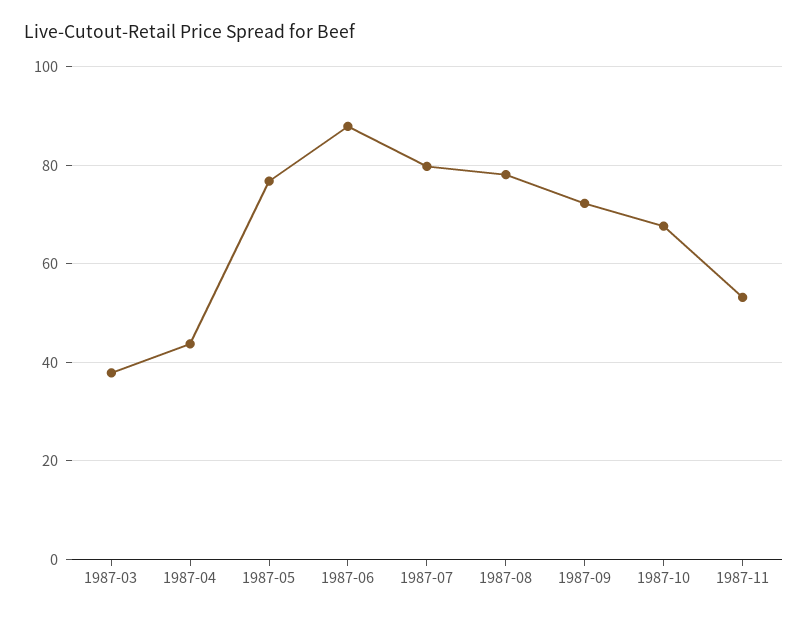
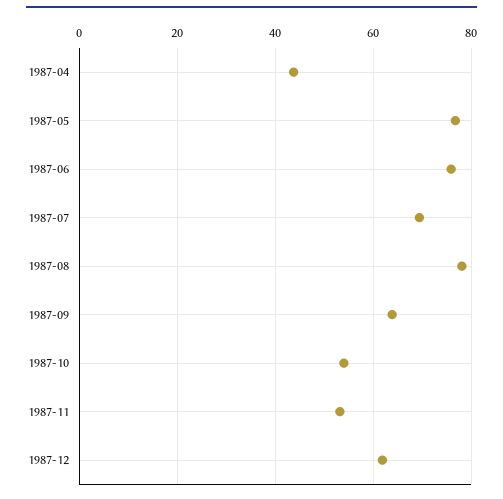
1987-03: 38 -> none
1987-06: 88 -> 76
1987-07: 80 -> 70
1987-09: 72 -> 64
1987-10: 68 -> 54
1987-12: none -> 62

